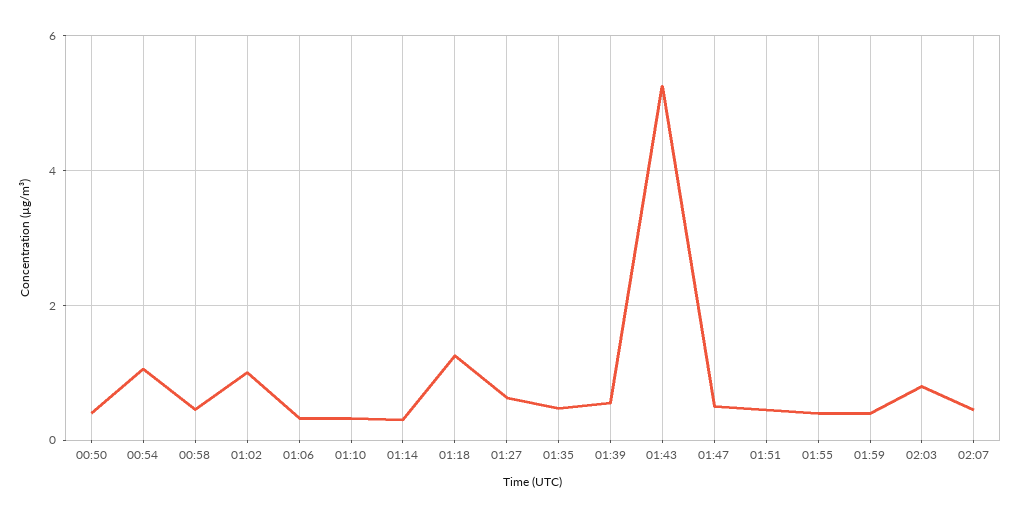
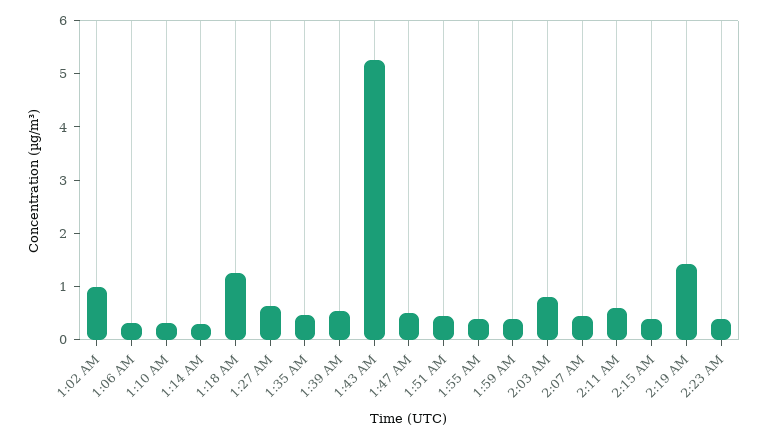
00:50: 0.4 -> none
00:54: 1 -> none
00:58: 0.4 -> none
2:11 AM: none -> 0.6
2:15 AM: none -> 0.4
2:19 AM: none -> 1.4
2:23 AM: none -> 0.4

